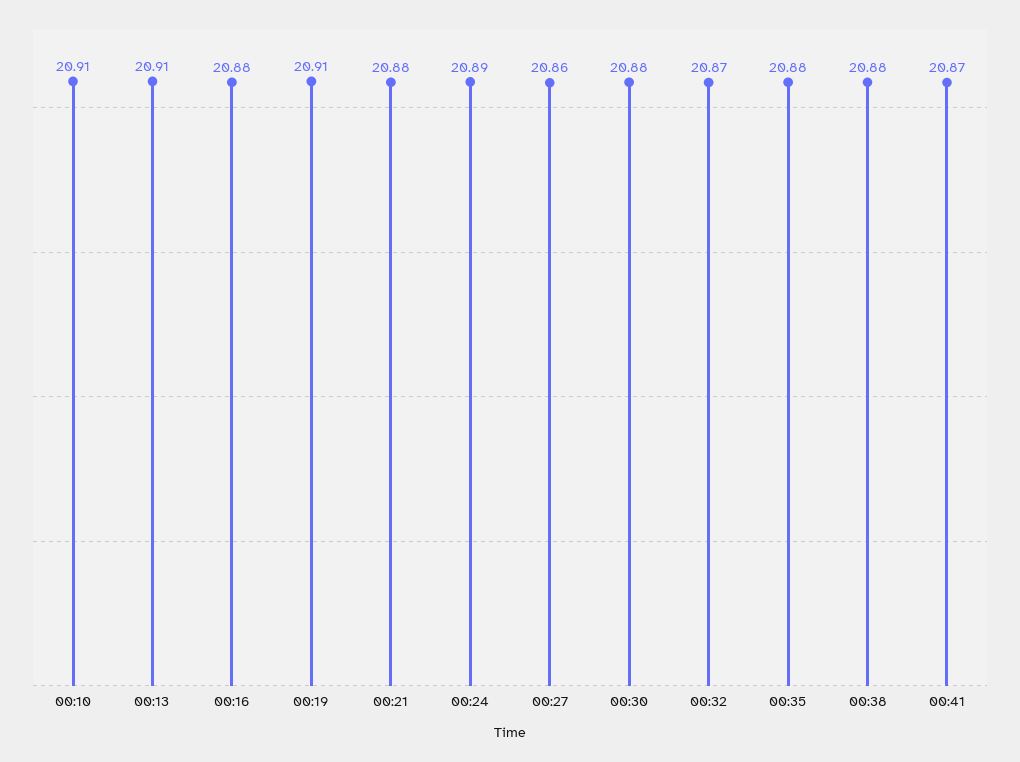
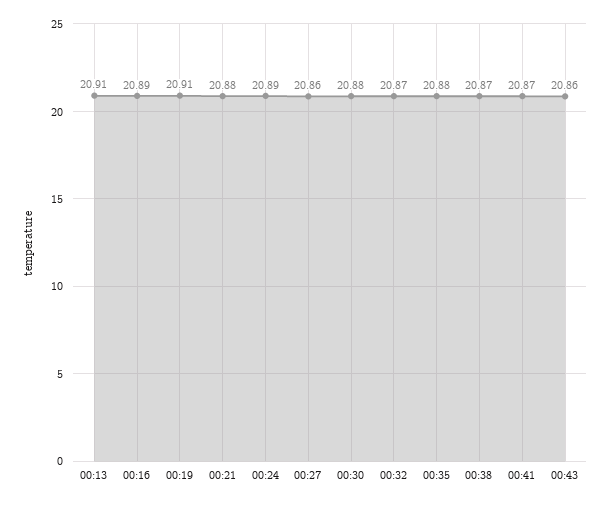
00:10: 20.91 -> none
00:16: 20.88 -> 20.89
00:38: 20.88 -> 20.87
00:43: none -> 20.86

